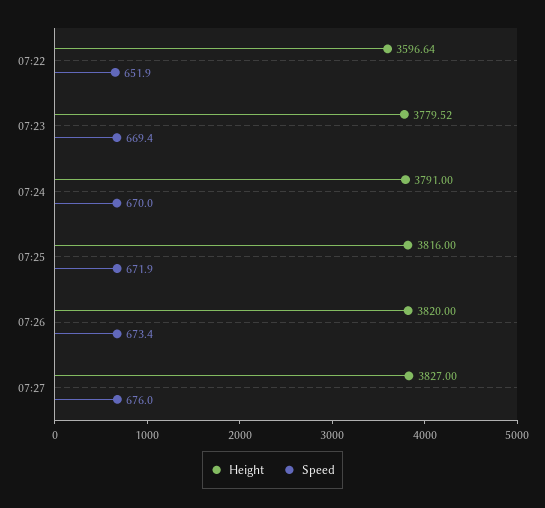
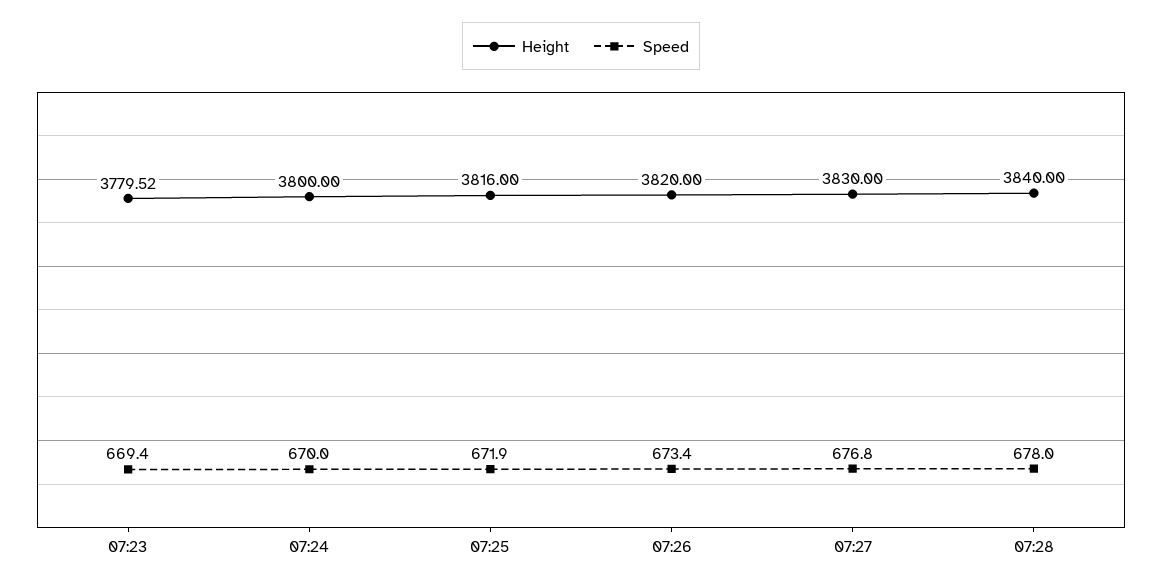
Height, 07:22: 3596.64 -> none
Speed, 07:22: 651.9 -> none
Height, 07:24: 3791 -> 3800
Height, 07:27: 3827 -> 3830
Speed, 07:27: 676 -> 676.8
Height, 07:28: none -> 3840
Speed, 07:28: none -> 678

